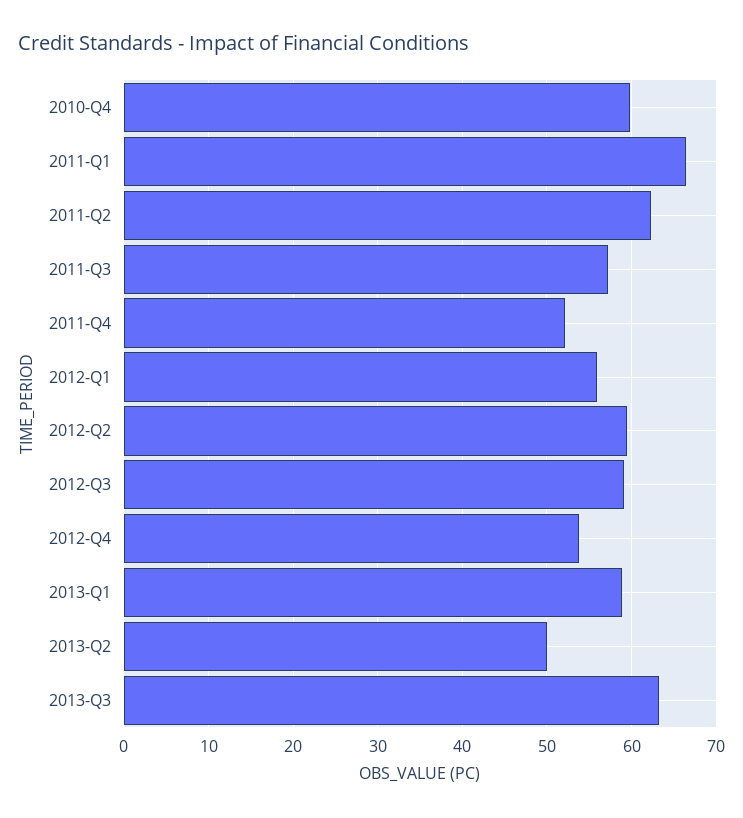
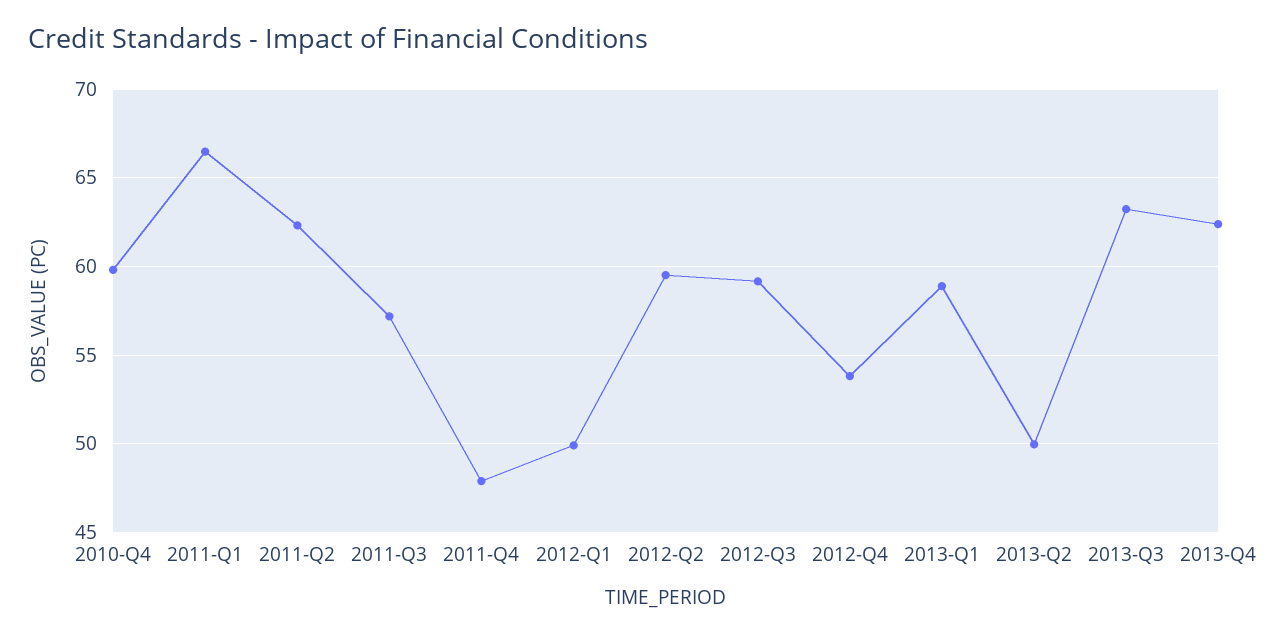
2011-Q4: 52 -> 48
2012-Q1: 56 -> 50
2013-Q4: none -> 62.5

